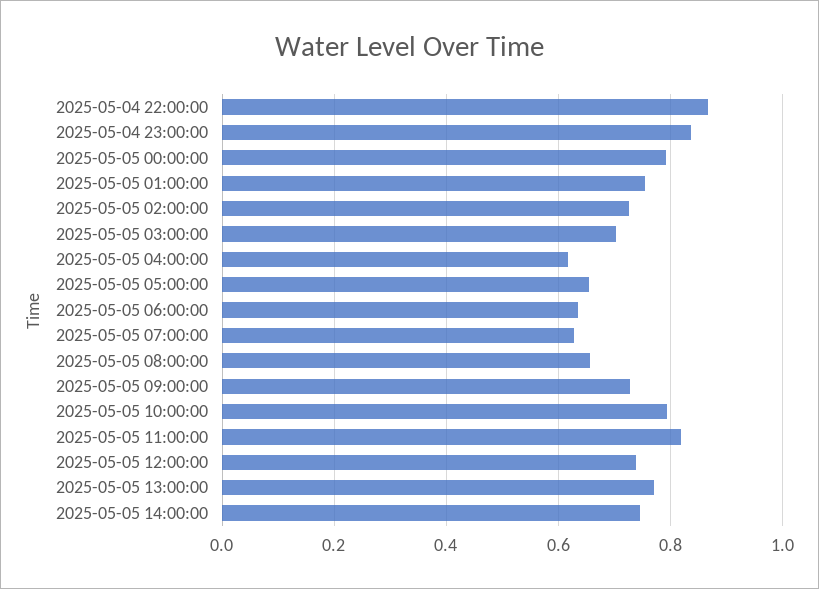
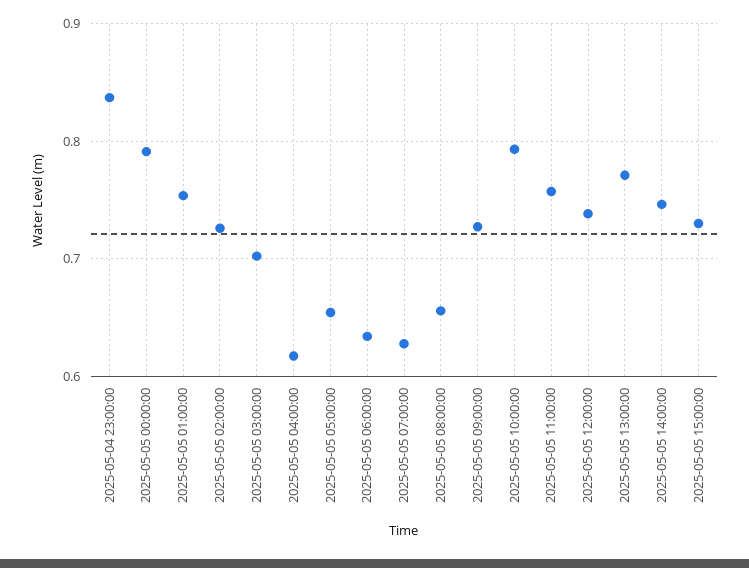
2025-05-04 22:00:00: 0.86 -> none
2025-05-05 11:00:00: 0.82 -> 0.76
2025-05-05 15:00:00: none -> 0.73

